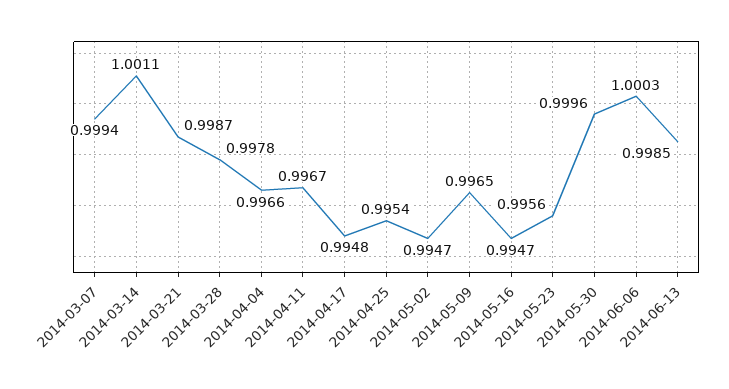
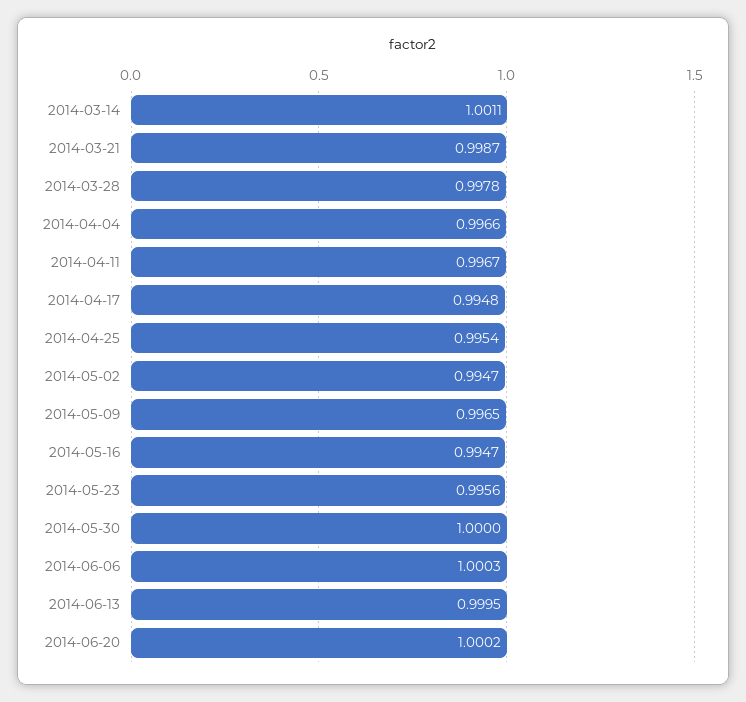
2014-03-07: 0.9994 -> none
2014-05-30: 0.9996 -> 1
2014-06-13: 0.9985 -> 0.9995
2014-06-20: none -> 1.0002

